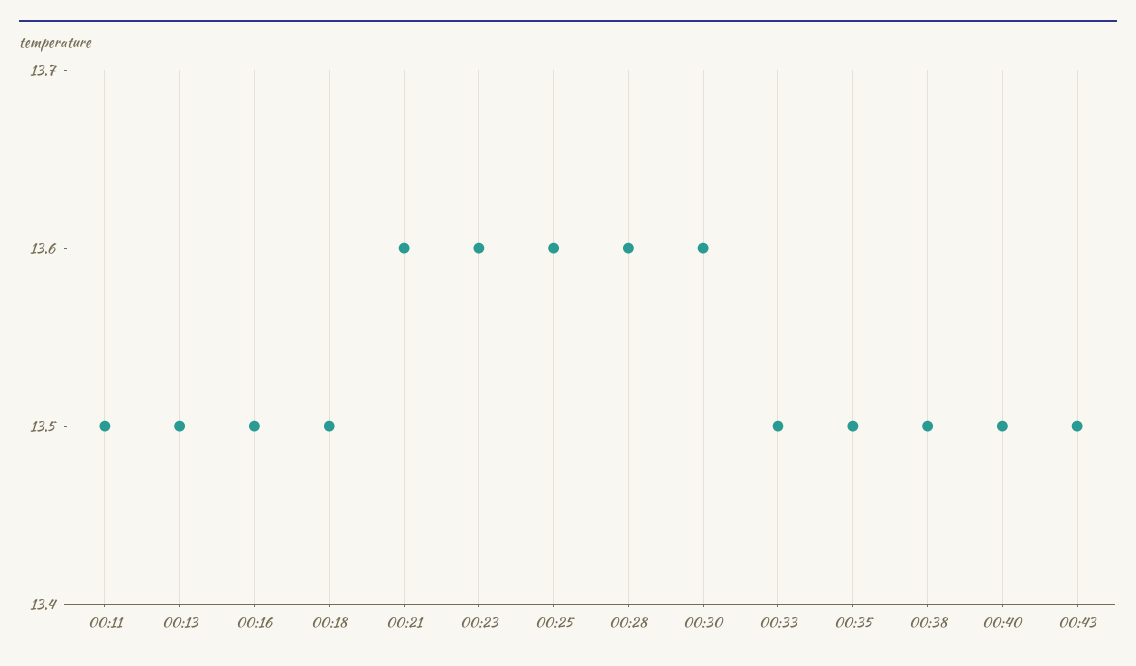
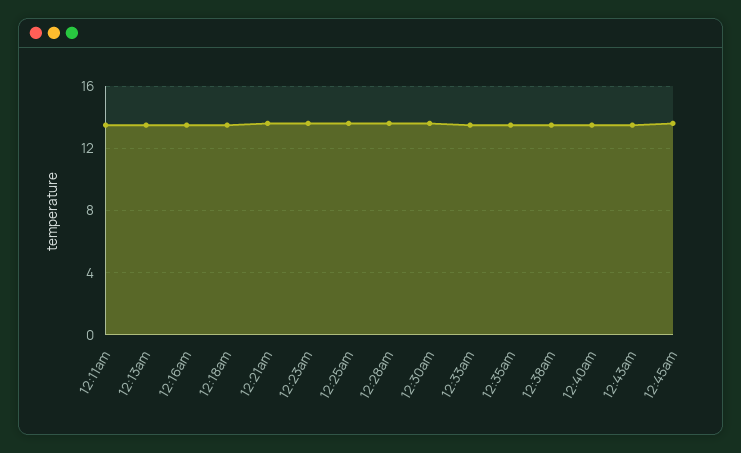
12:45am: none -> 13.5

